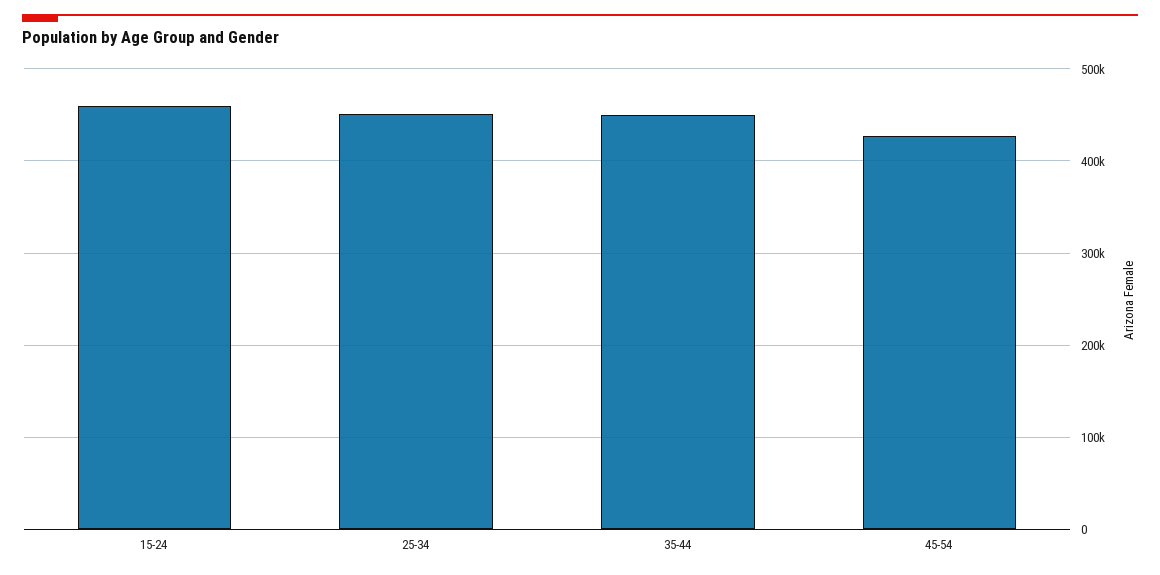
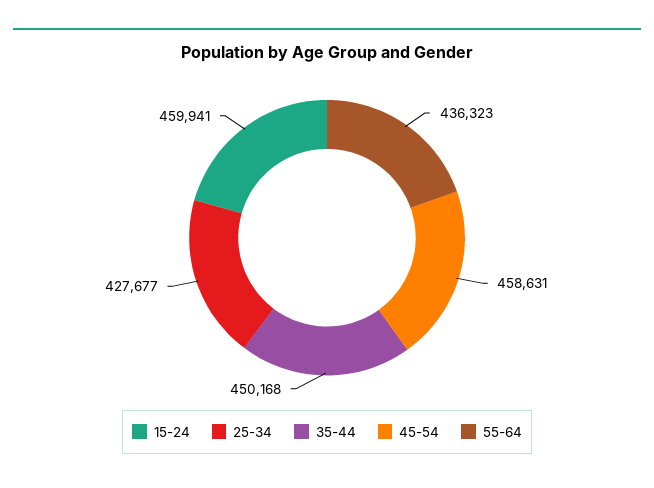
25-34: 450000 -> 427677
45-54: 430000 -> 458631
55-64: none -> 436323

